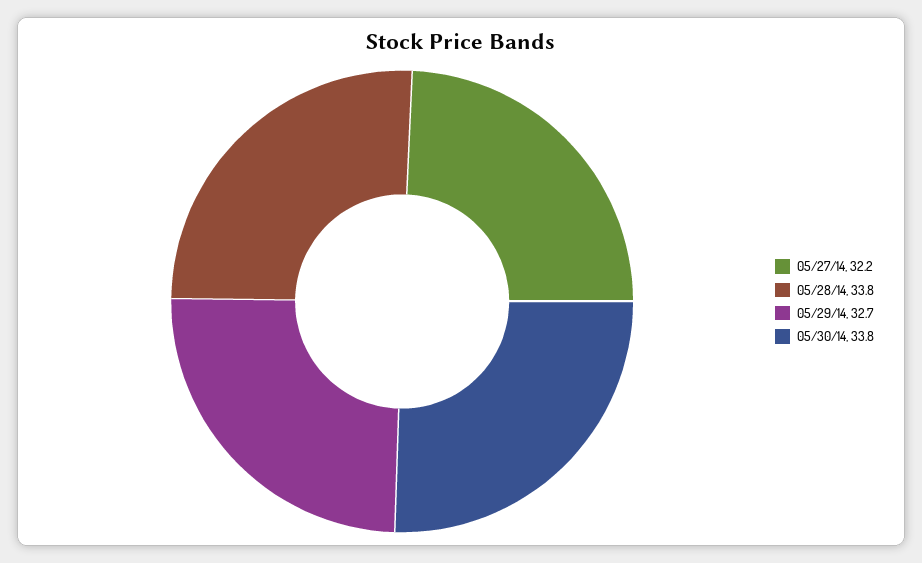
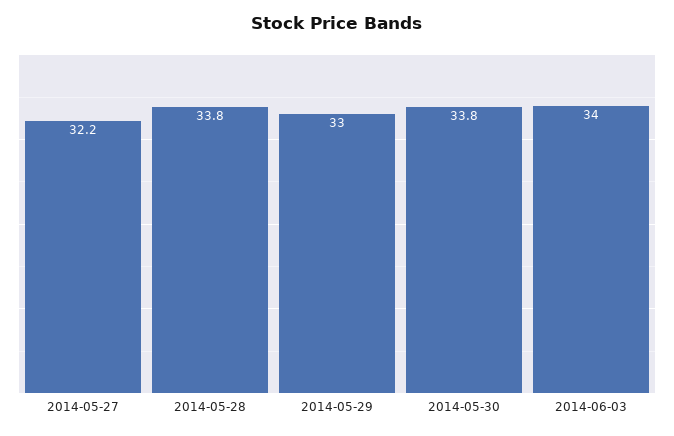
05/29/14: 32.7 -> 33
2014-06-03: none -> 34

